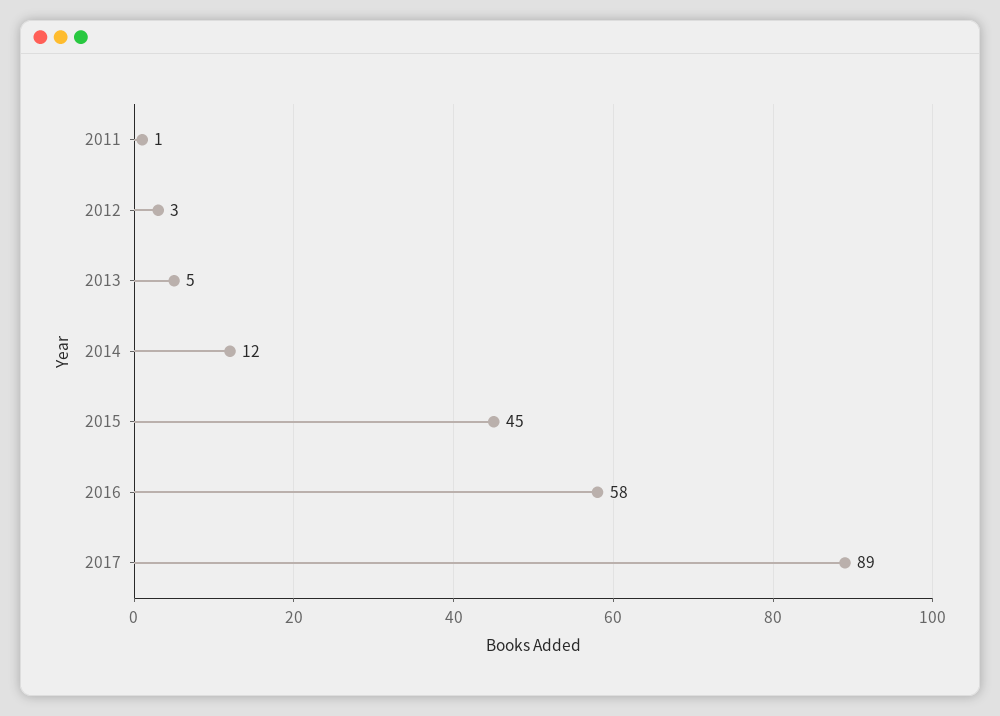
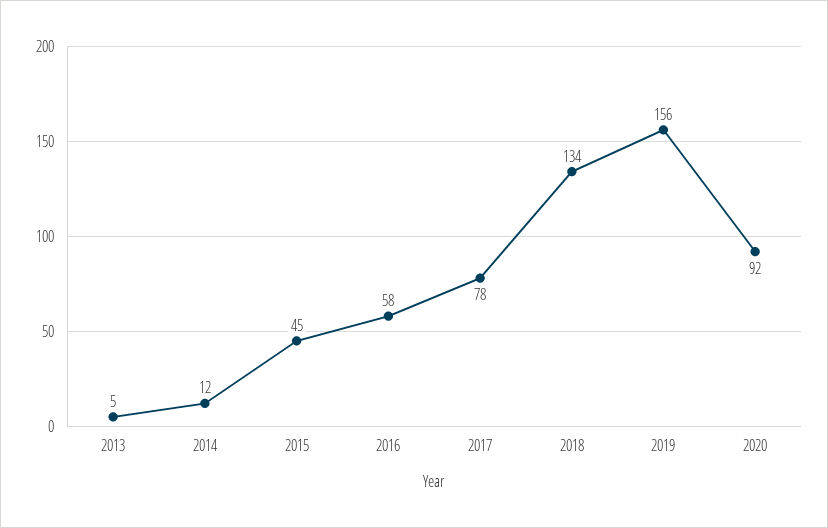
2011: 1 -> none
2012: 3 -> none
2017: 89 -> 78
2018: none -> 134
2019: none -> 156
2020: none -> 92

